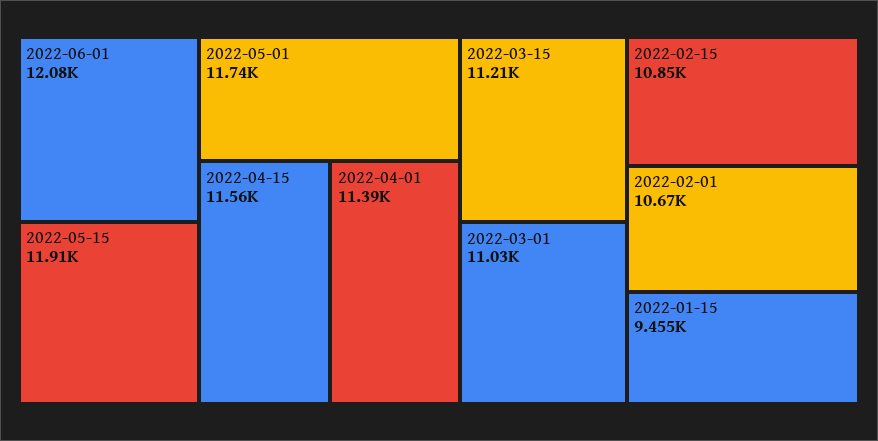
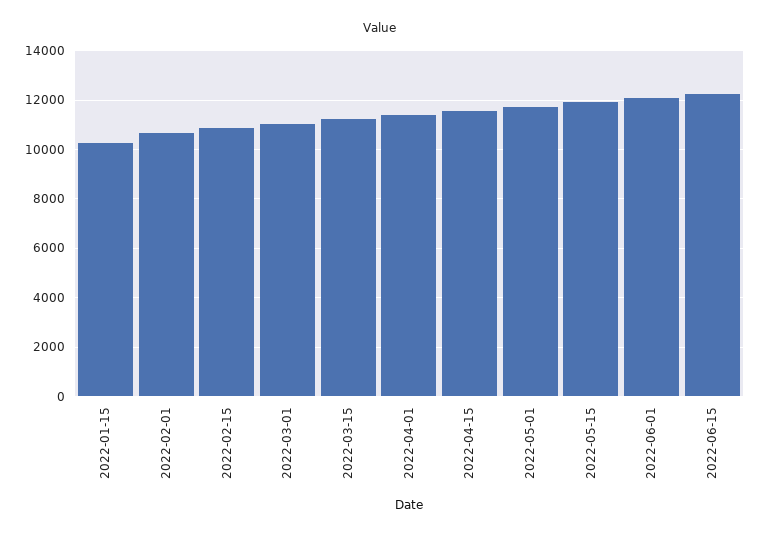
2022-01-15: 9455 -> 10250
2022-06-15: none -> 12250

